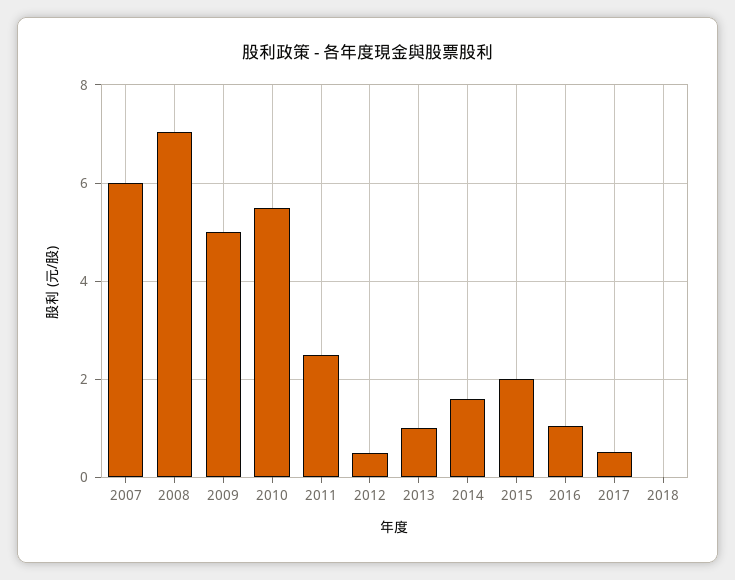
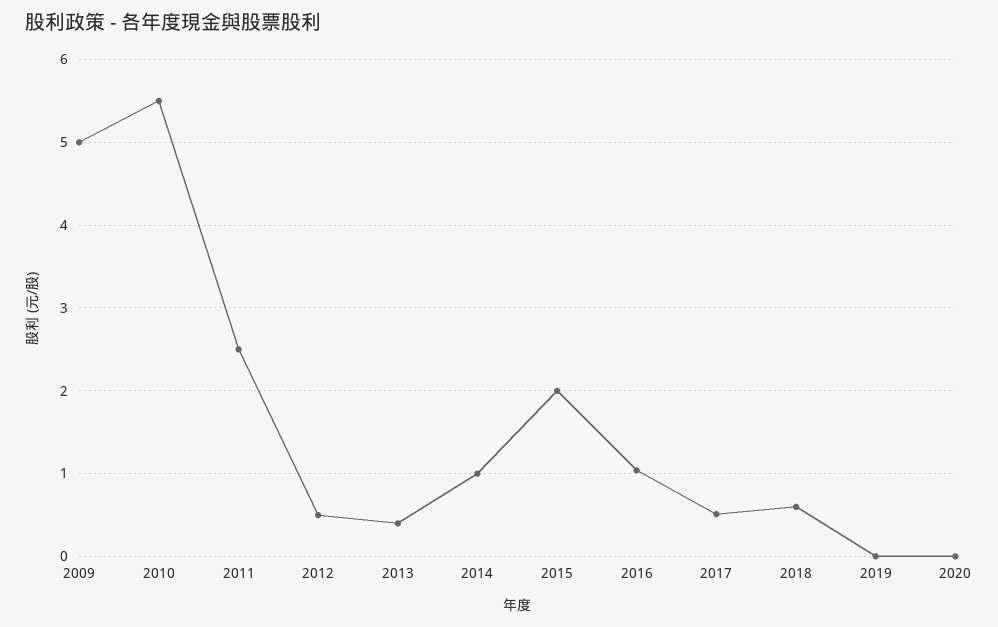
2007: 6 -> none
2008: 7 -> none
2013: 1 -> 0.4
2014: 1.6 -> 1
2018: 0 -> 0.6
2019: none -> 0
2020: none -> 0

